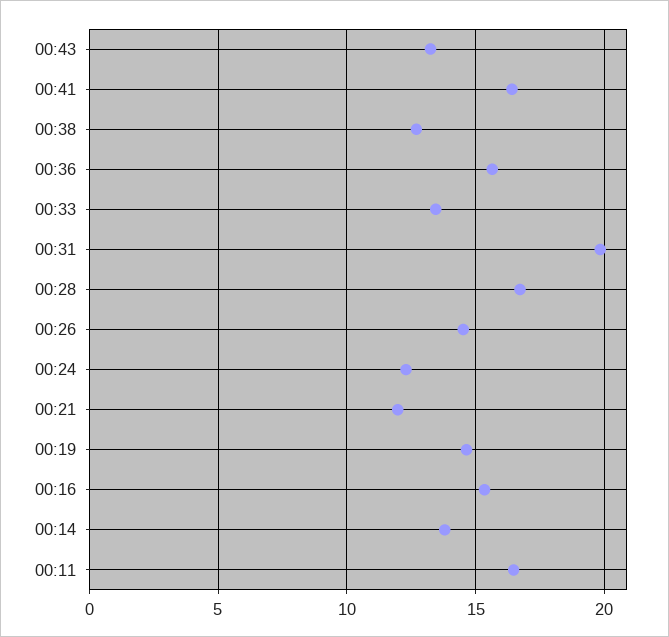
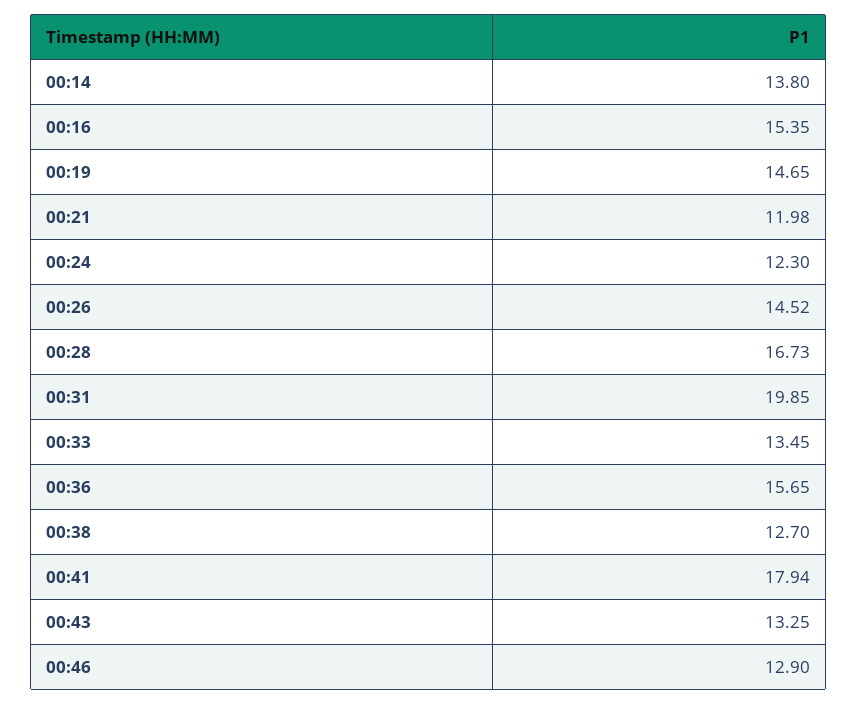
00:41: 16.5 -> 17.94
00:11: 16.5 -> none
00:46: none -> 12.9

